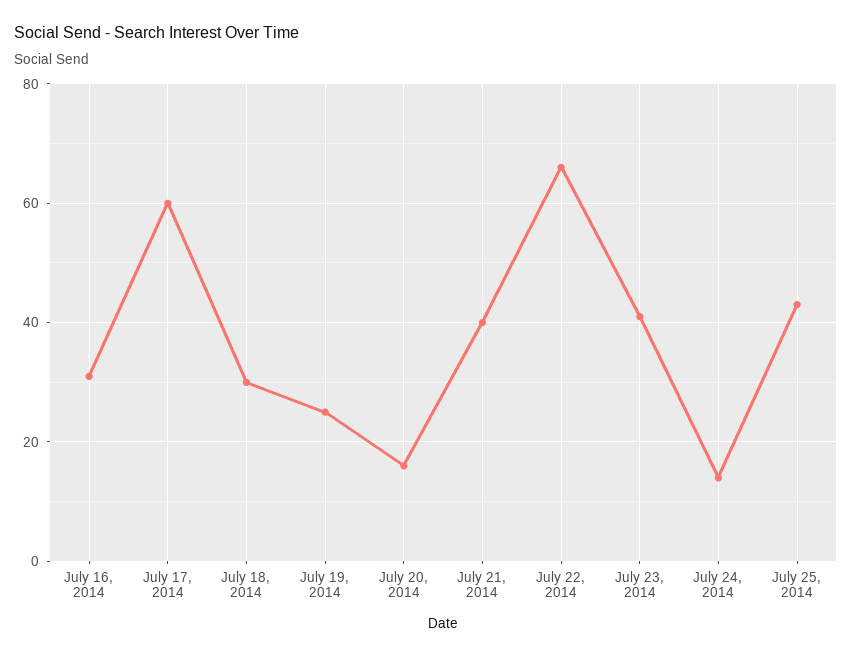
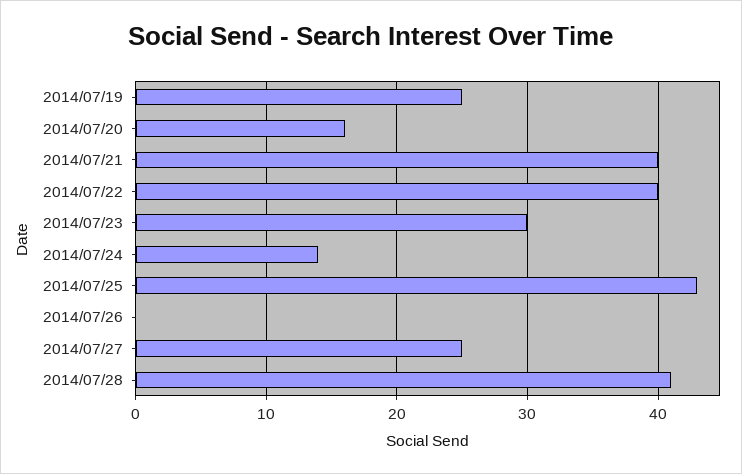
July 16, 2014: 30 -> none
July 17, 2014: 60 -> none
July 18, 2014: 30 -> none
July 22, 2014: 65 -> 40
July 23, 2014: 40 -> 30
2014/07/26: none -> 0
2014/07/27: none -> 25
2014/07/28: none -> 41

